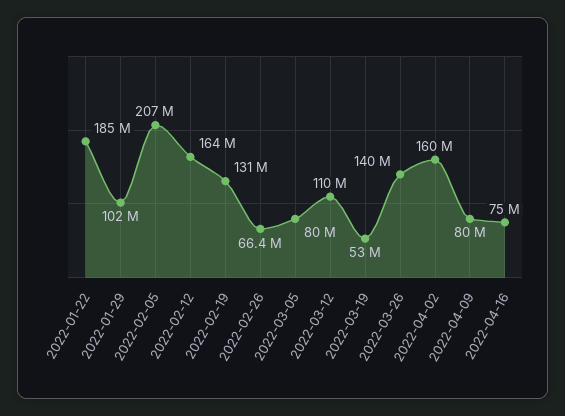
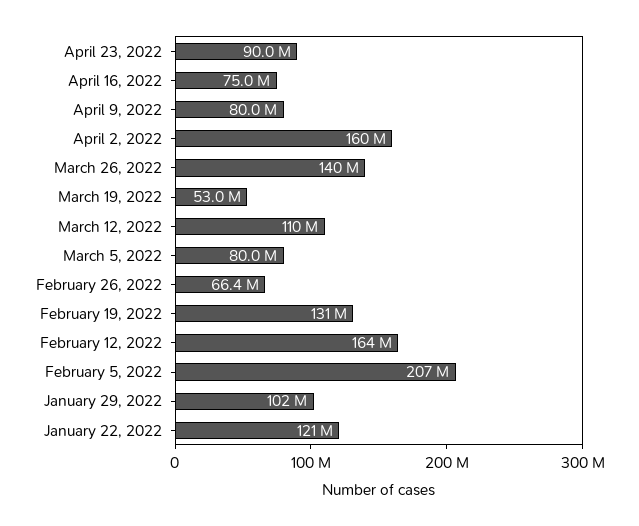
2022-01-22: 185000000 -> 121000000
April 23, 2022: none -> 90000000

